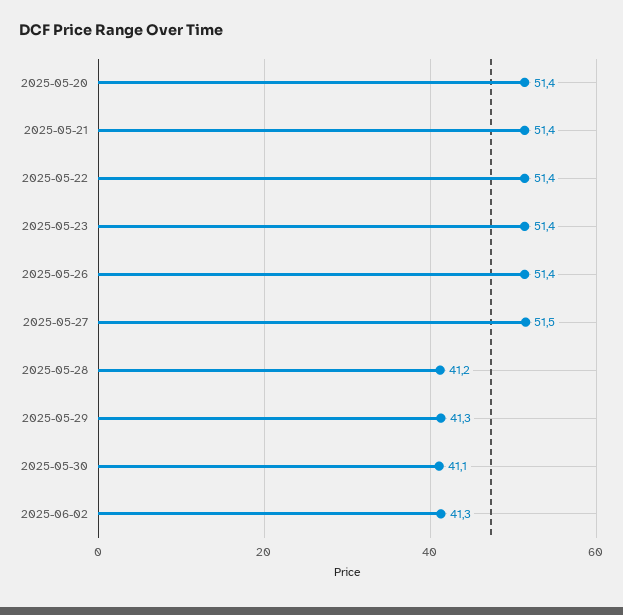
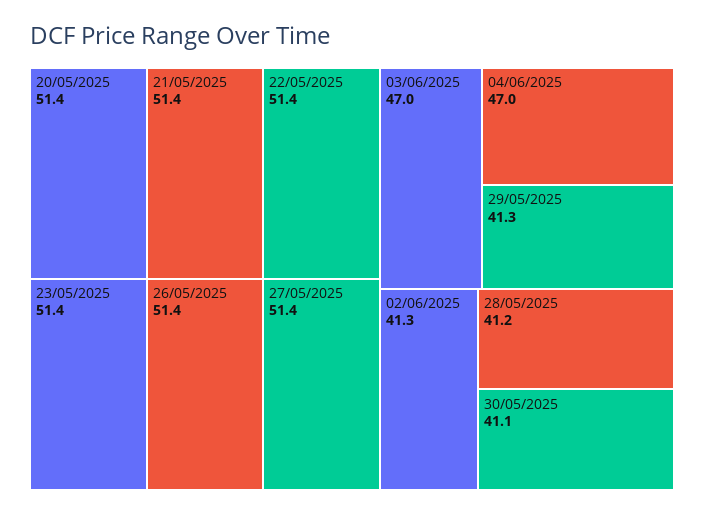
2025-05-27: 51.5 -> 51.4
03/06/2025: none -> 47
04/06/2025: none -> 47

